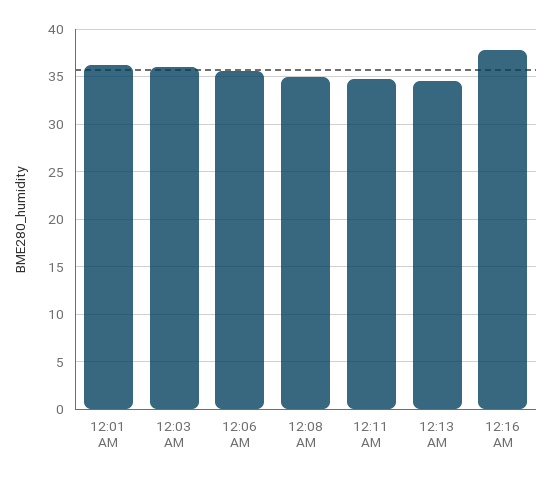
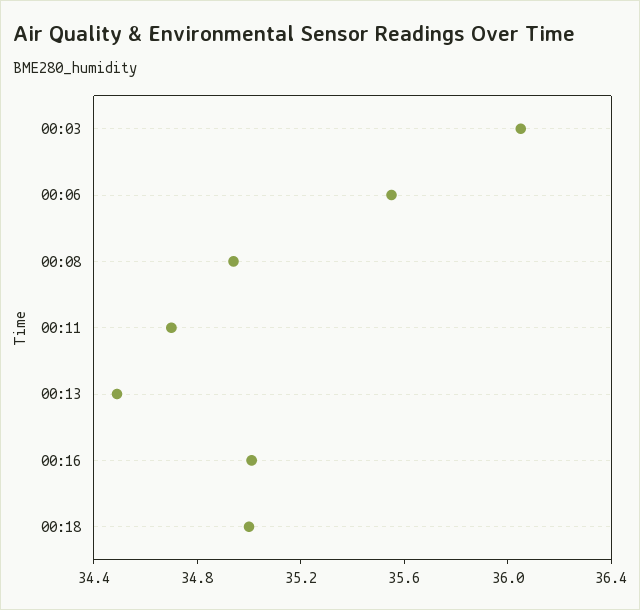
12:01 AM: 36 -> none
12:16 AM: 38 -> 35
00:18: none -> 35

